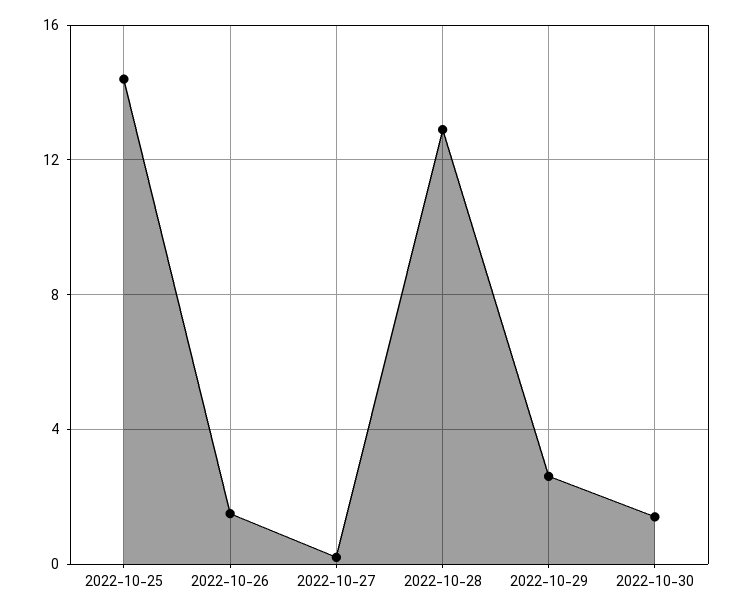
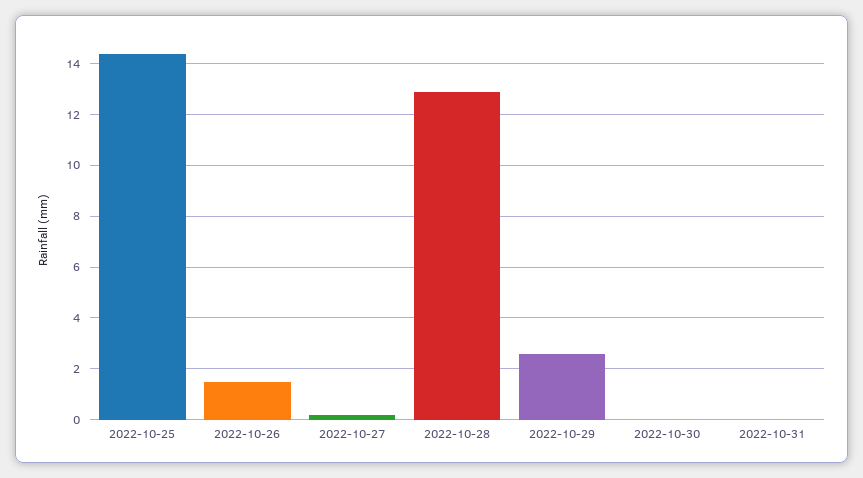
2022-10-30: 1.5 -> 0
2022-10-31: none -> 0

